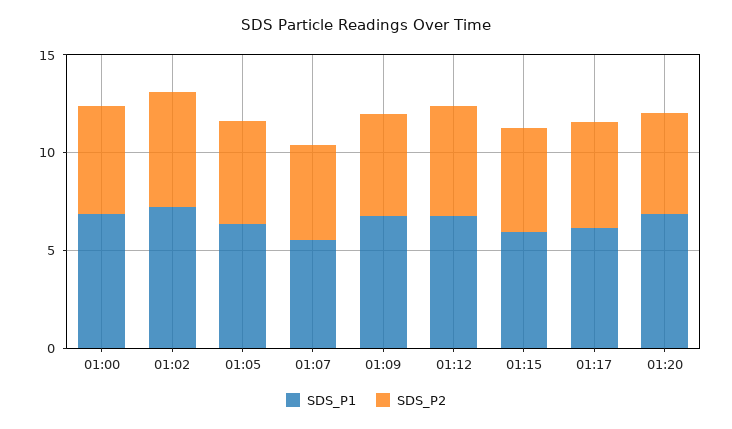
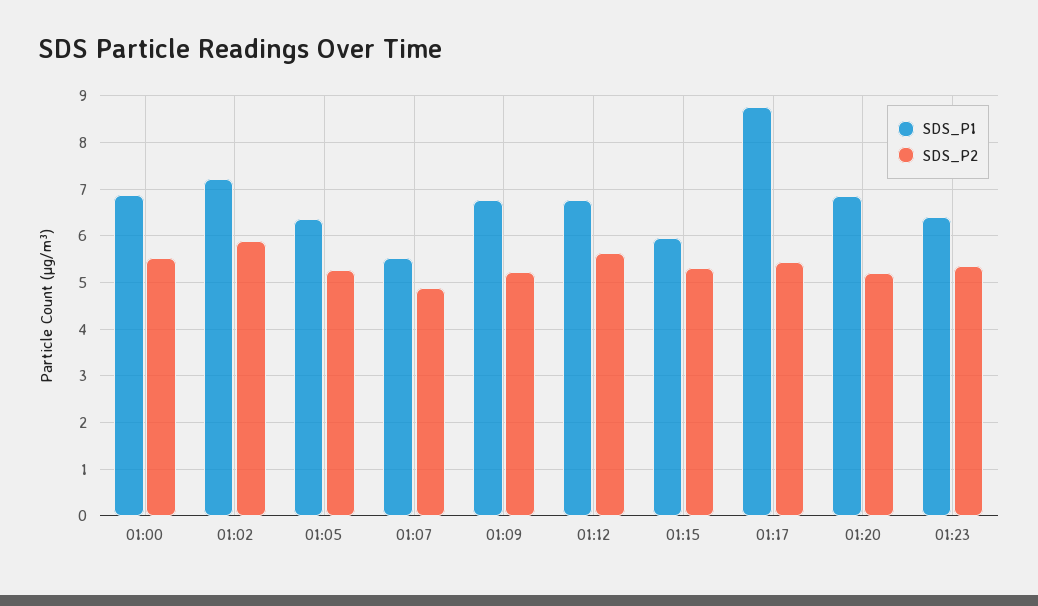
SDS_P1, 01:17: 6 -> 8.8
SDS_P1, 01:23: none -> 6.4
SDS_P2, 01:23: none -> 5.4

